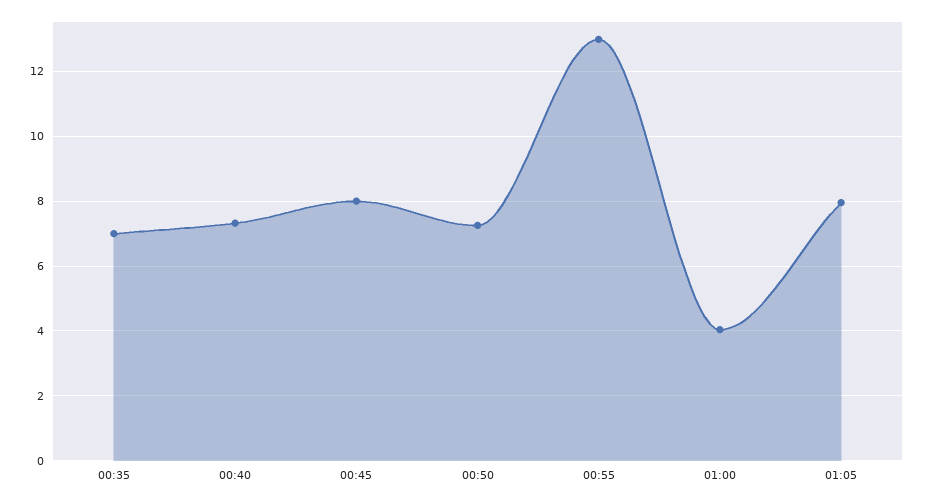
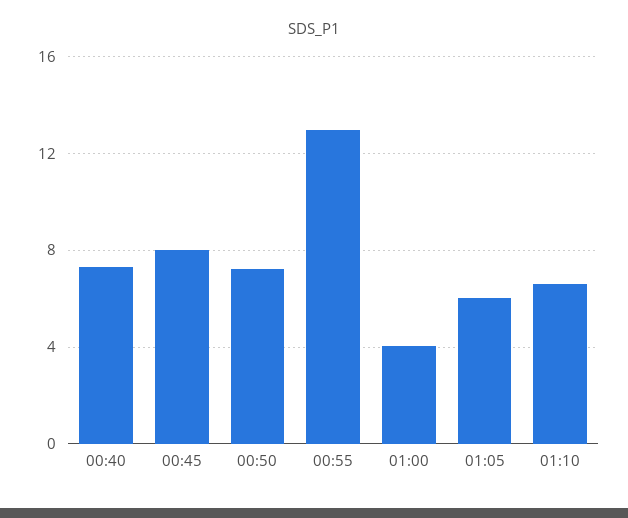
00:35: 7 -> none
01:05: 8 -> 6
01:10: none -> 6.5

